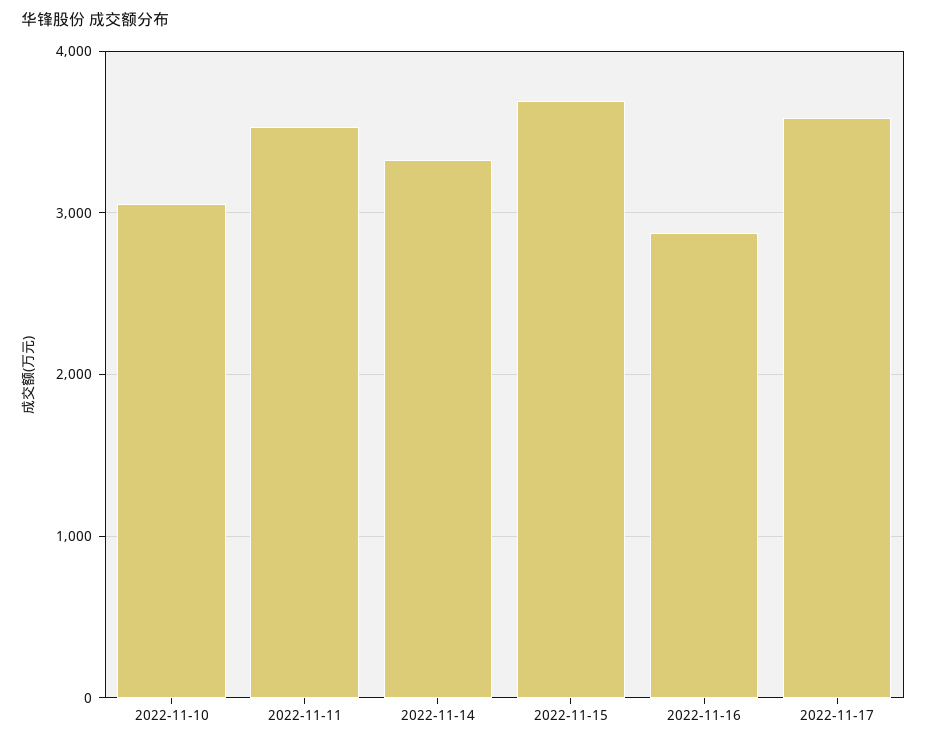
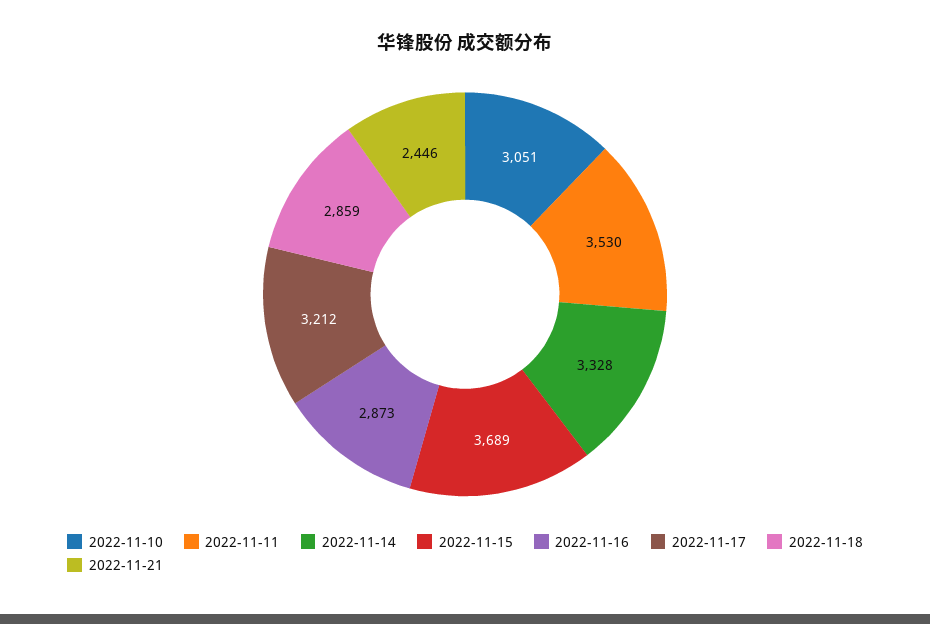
2022-11-17: 3600 -> 3212
2022-11-18: none -> 2859
2022-11-21: none -> 2446

